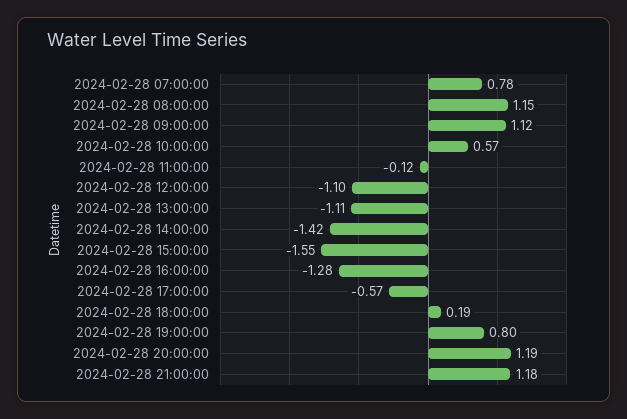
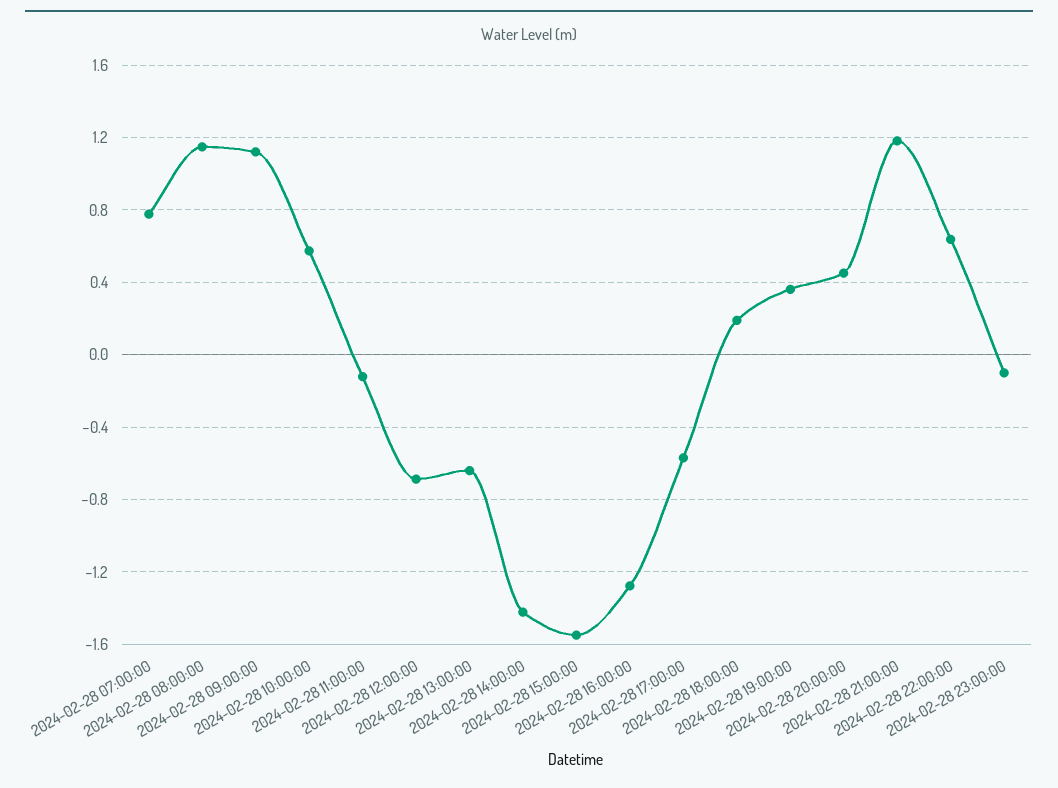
2024-02-28 12:00:00: -1.1 -> -0.7
2024-02-28 13:00:00: -1.11 -> -0.65
2024-02-28 19:00:00: 0.8 -> 0.35
2024-02-28 20:00:00: 1.19 -> 0.45
2024-02-28 22:00:00: none -> 0.65
2024-02-28 23:00:00: none -> -0.1

